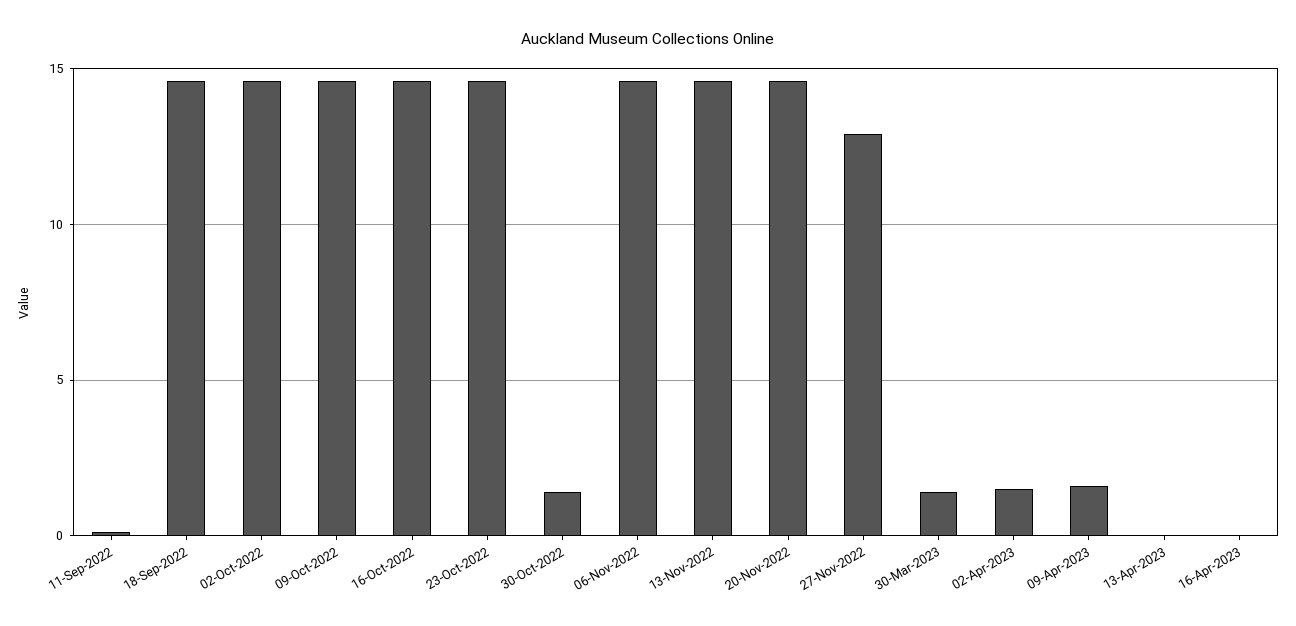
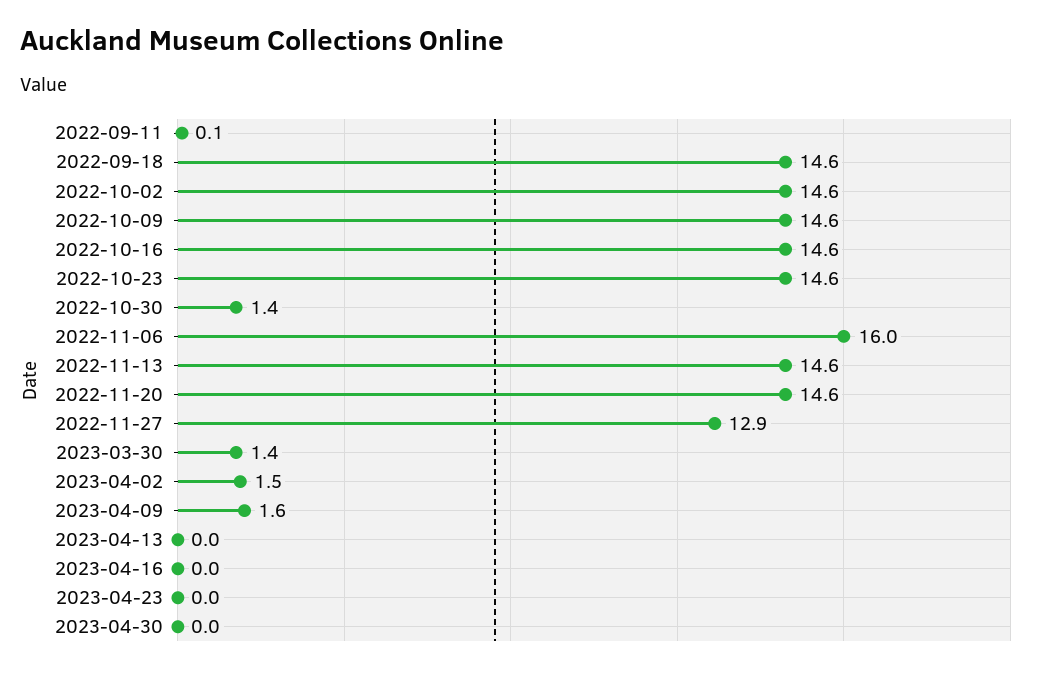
06-Nov-2022: 14.5 -> 16
2023-04-23: none -> 0
2023-04-30: none -> 0

